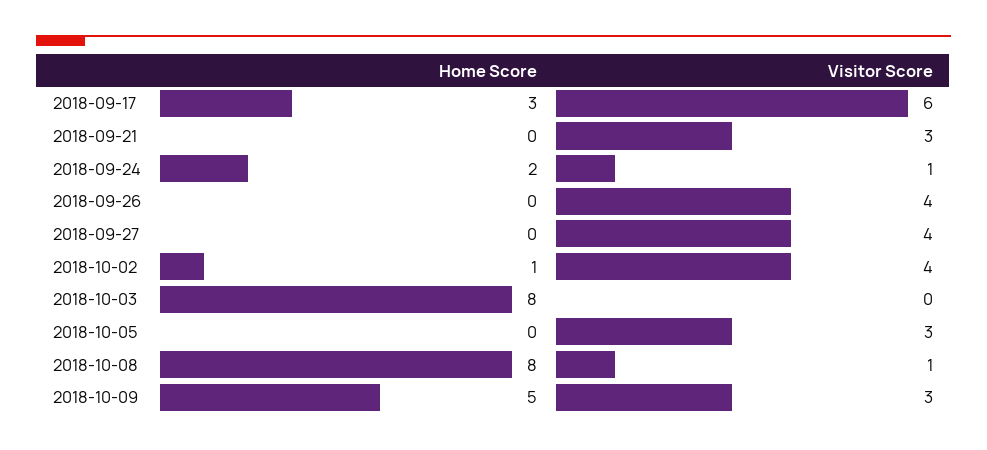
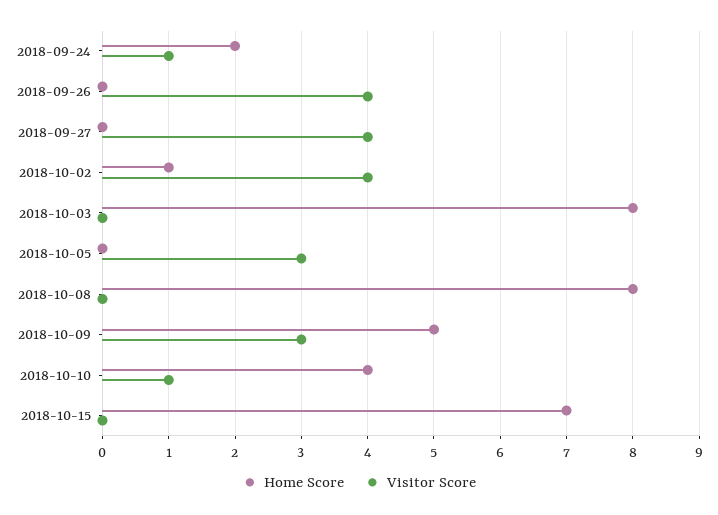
Home Score, 2018-09-17: 3 -> none
Visitor Score, 2018-09-17: 6 -> none
Home Score, 2018-09-21: 0 -> none
Visitor Score, 2018-09-21: 3 -> none
Visitor Score, 2018-10-08: 1 -> 0
Home Score, 2018-10-10: none -> 4
Visitor Score, 2018-10-10: none -> 1
Home Score, 2018-10-15: none -> 7
Visitor Score, 2018-10-15: none -> 0

